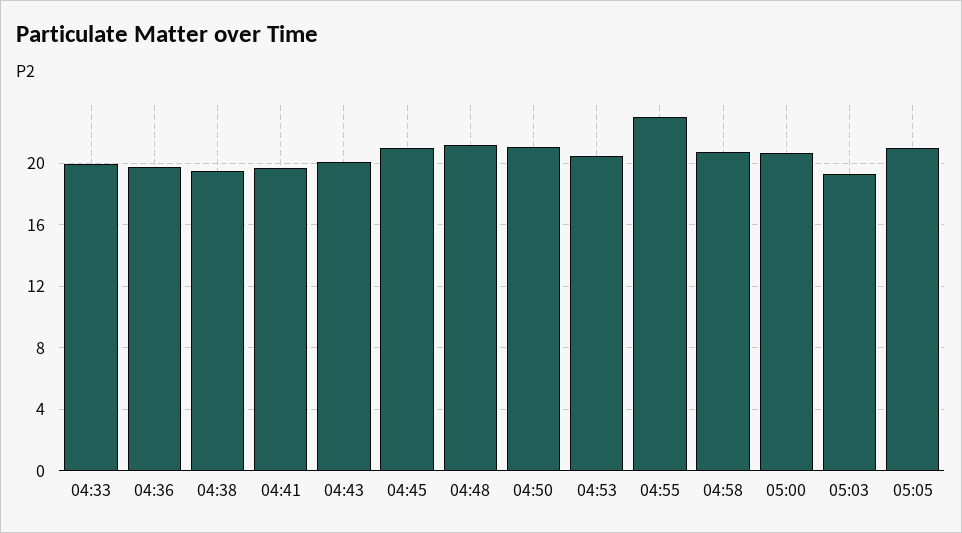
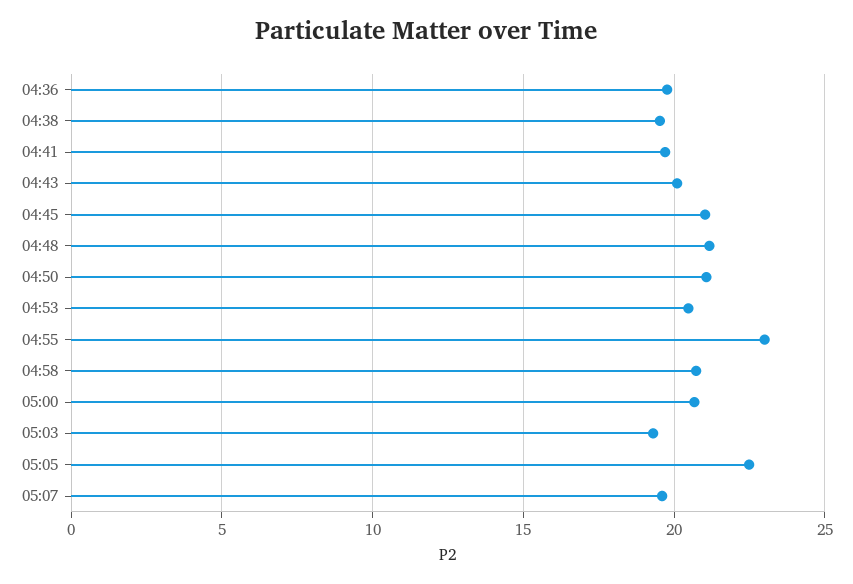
04:33: 20 -> none
05:05: 21 -> 22.5
05:07: none -> 19.5

